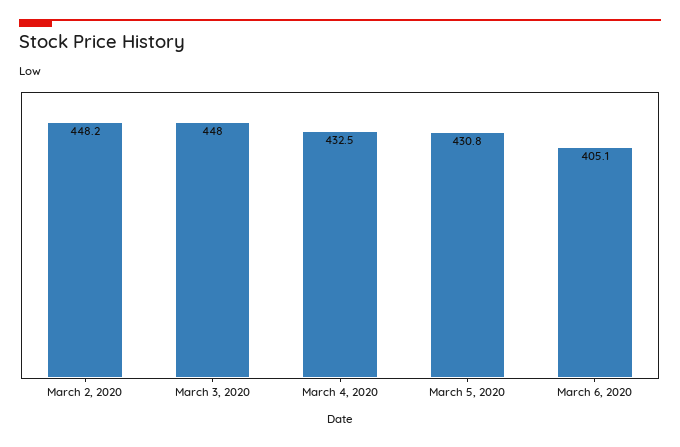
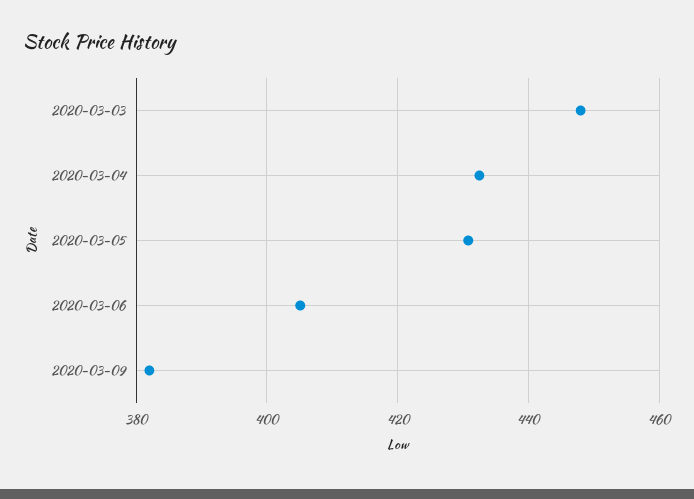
March 2, 2020: 448.2 -> none
2020-03-09: none -> 382

